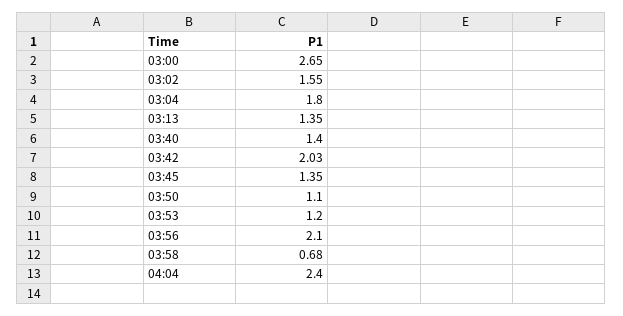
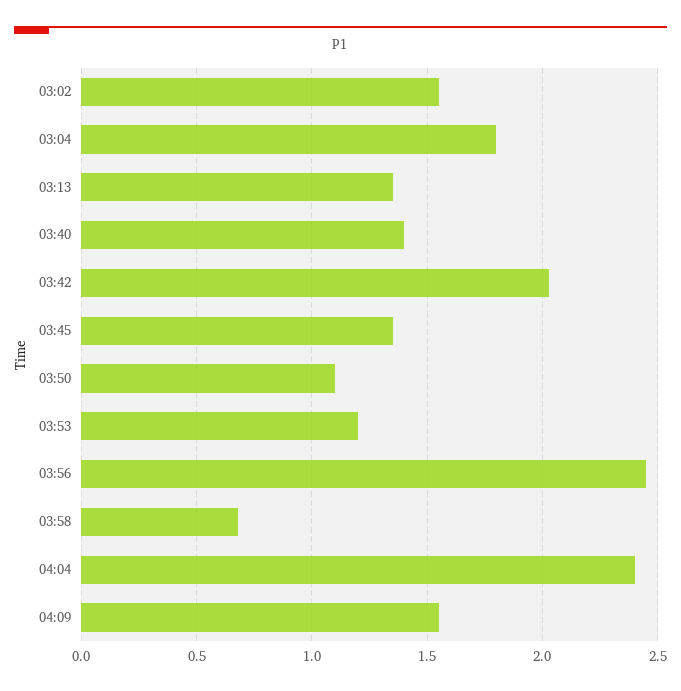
03:00: 2.65 -> none
03:56: 2.1 -> 2.45
04:09: none -> 1.55

